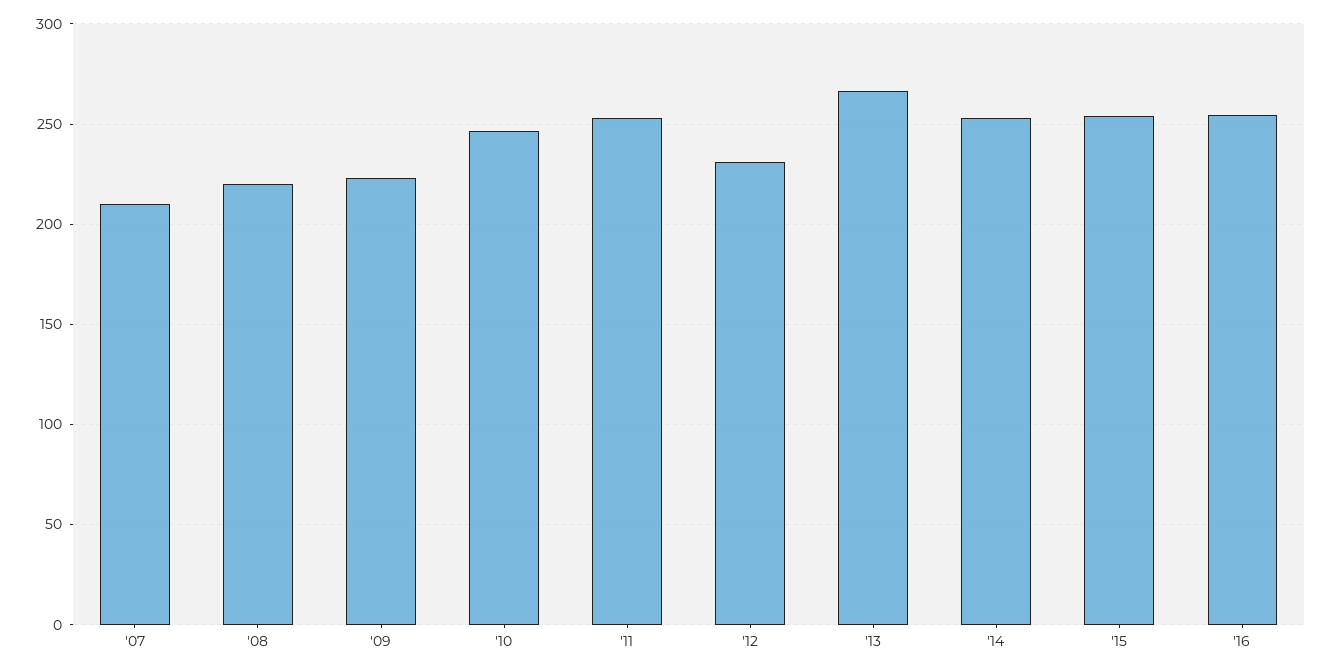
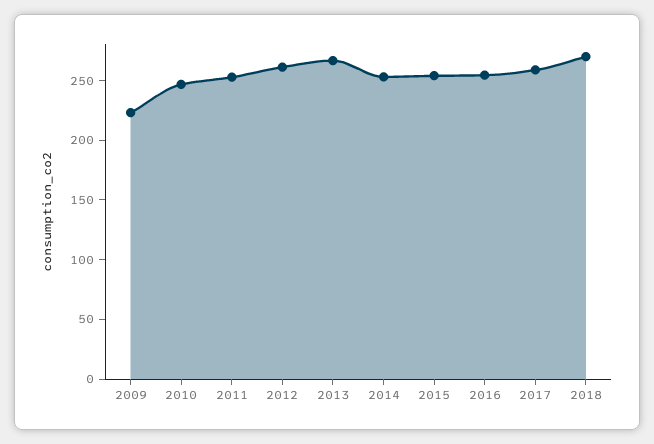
'07: 210 -> none
'08: 220 -> none
'12: 230 -> 260
2017: none -> 260
2018: none -> 270

